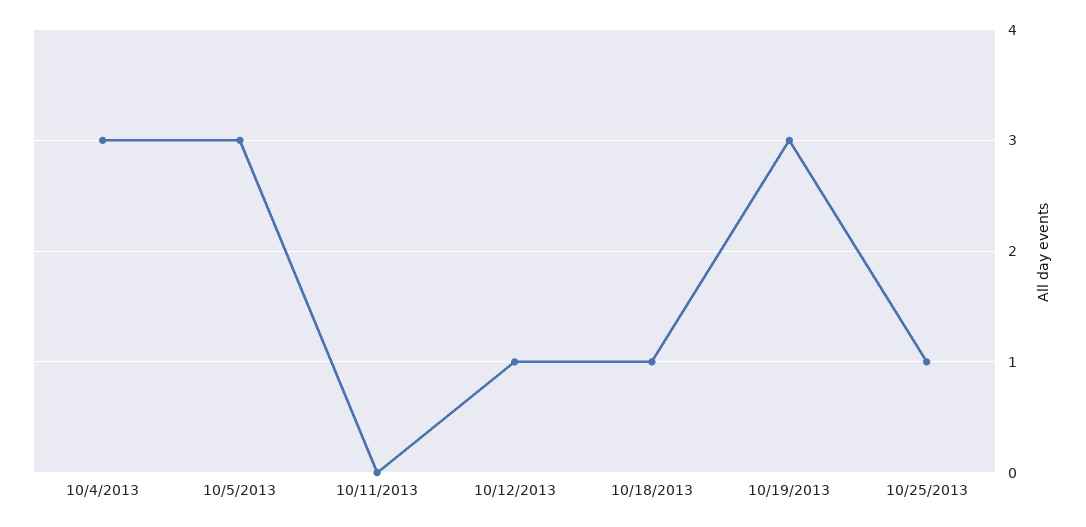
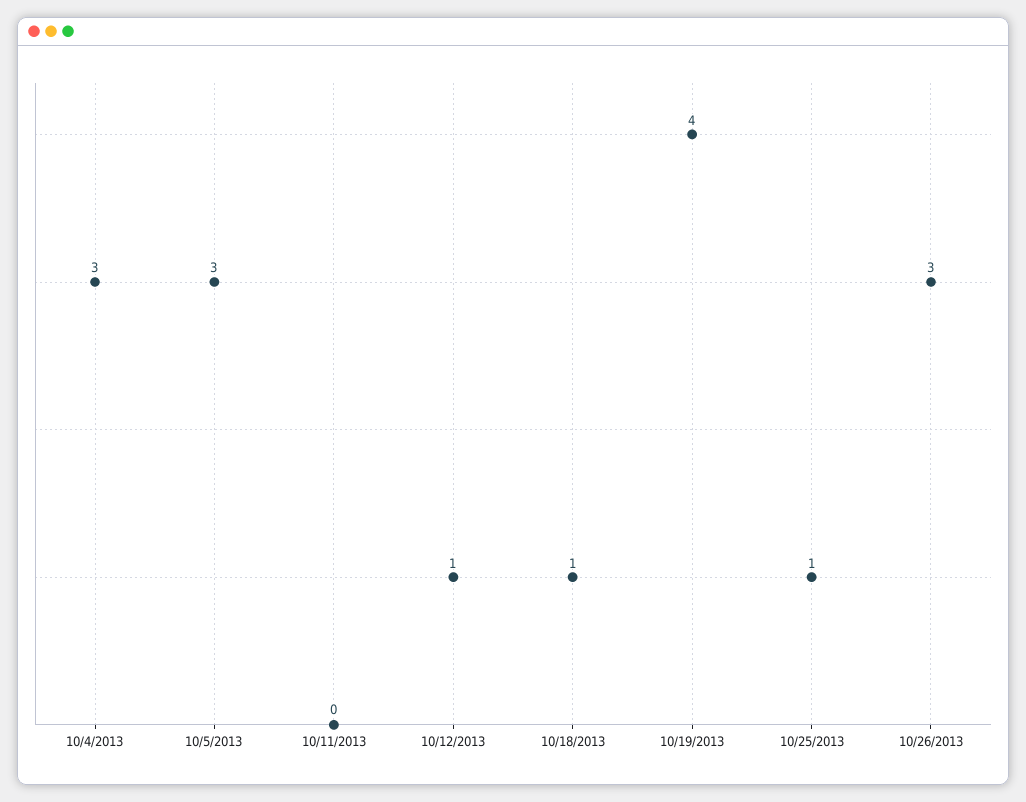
10/19/2013: 3 -> 4
10/26/2013: none -> 3

